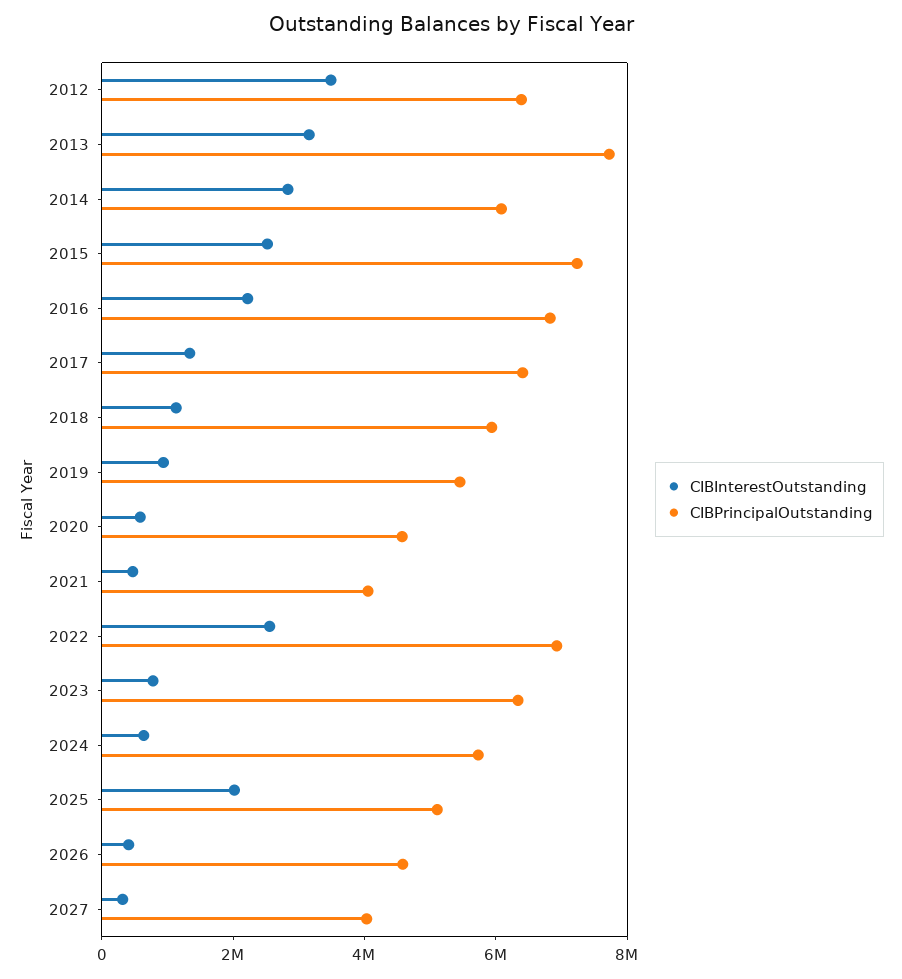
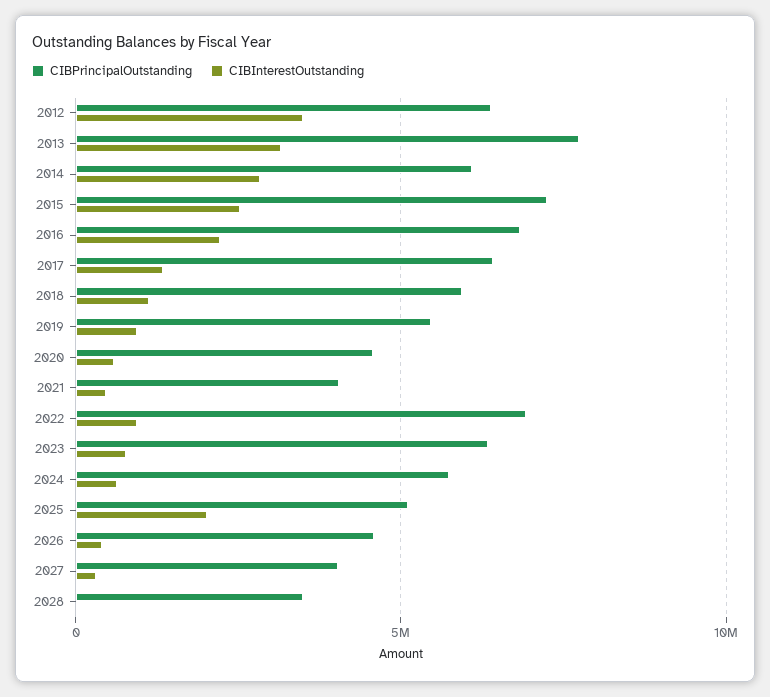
CIBInterestOutstanding, 2022: 2500000 -> 1000000
CIBPrincipalOutstanding, 2028: none -> 3500000
CIBInterestOutstanding, 2028: none -> 0

